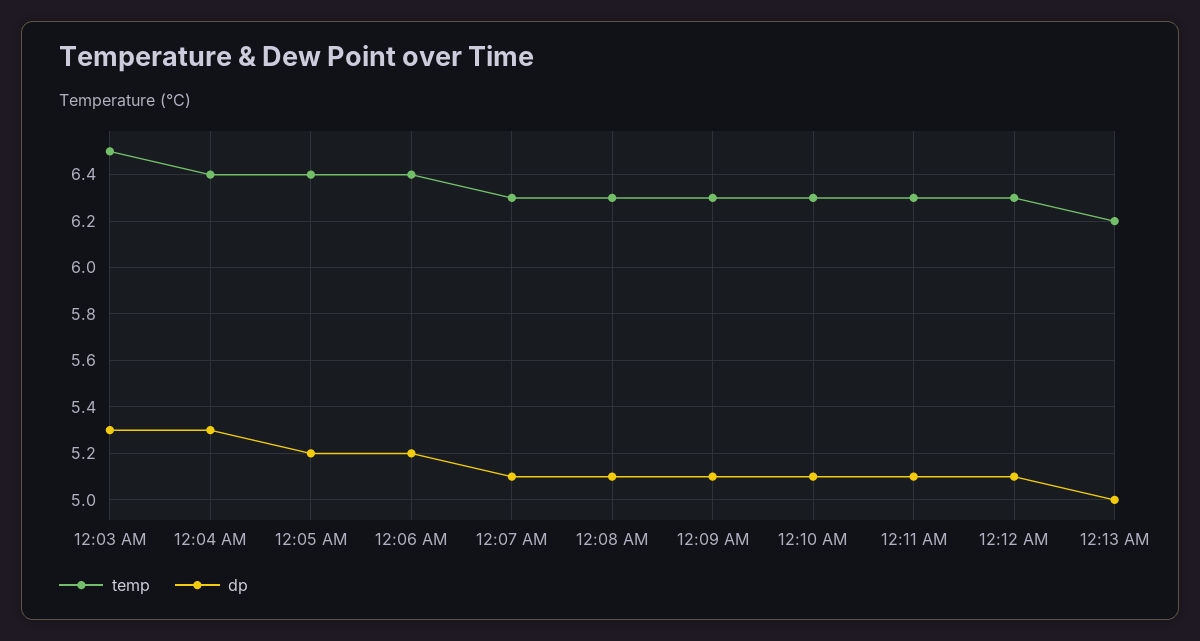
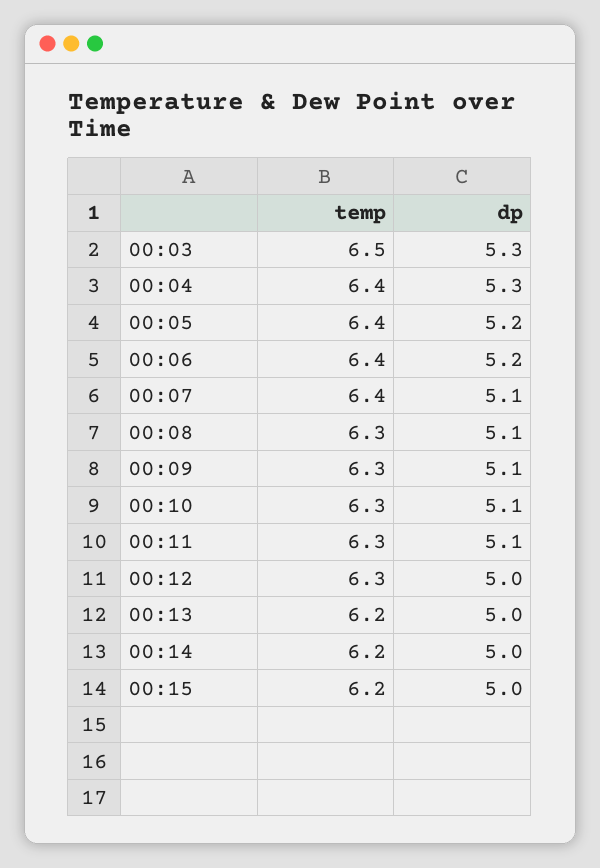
temp, 12:07 AM: 6.3 -> 6.4
dp, 12:12 AM: 5.1 -> 5
temp, 00:14: none -> 6.2
dp, 00:14: none -> 5
temp, 00:15: none -> 6.2
dp, 00:15: none -> 5

